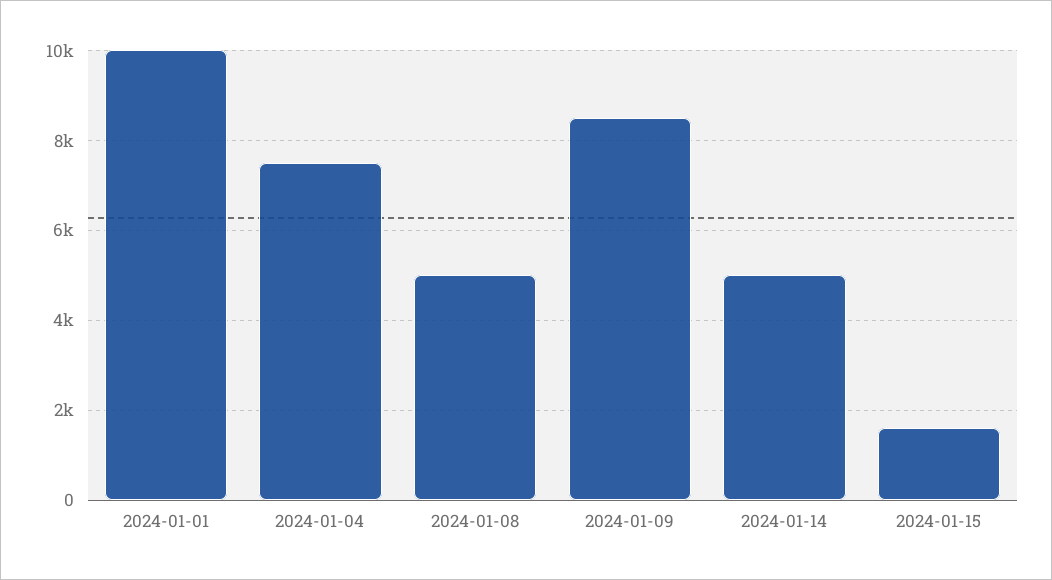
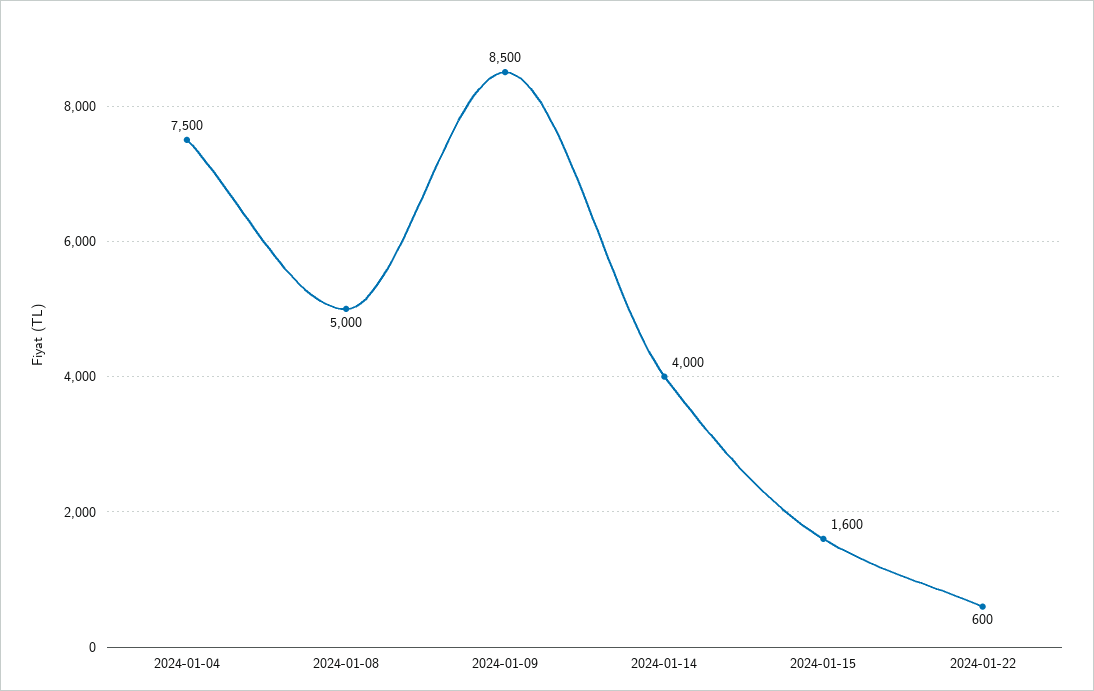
2024-01-01: 10000 -> none
2024-01-14: 5000 -> 4000
2024-01-22: none -> 600

